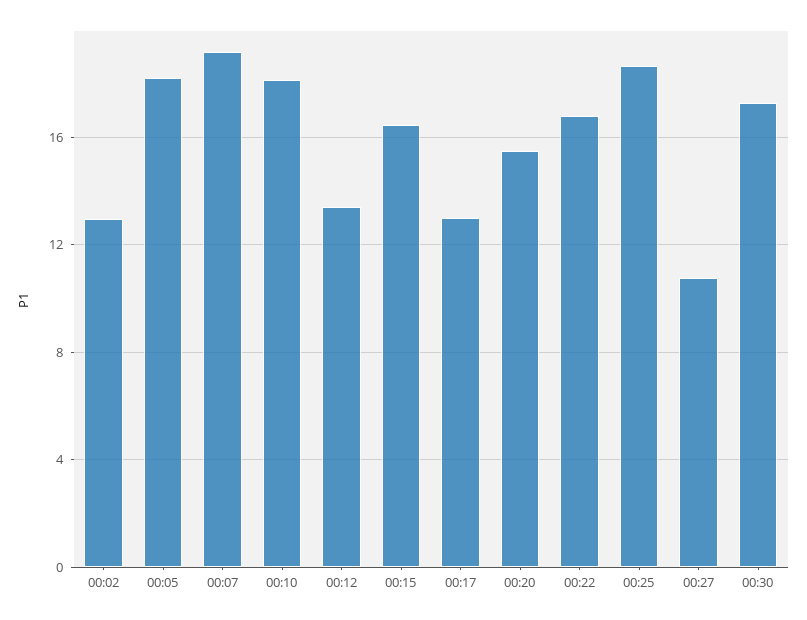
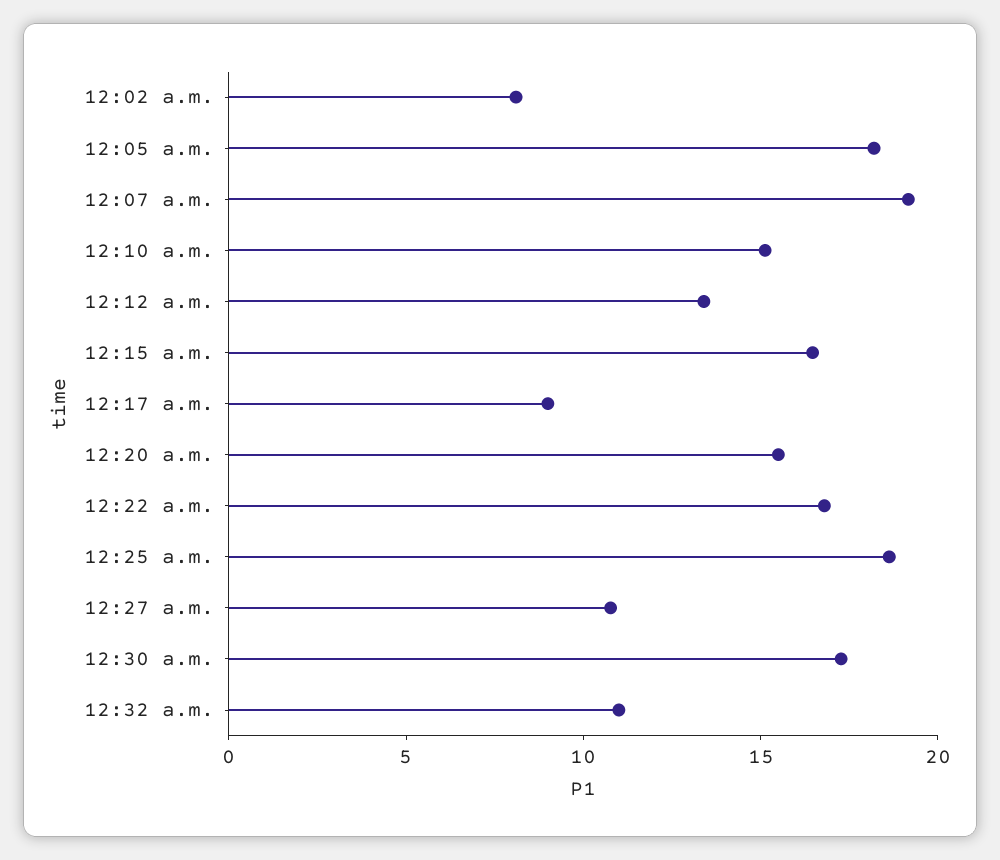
00:02: 13 -> 8
00:10: 18 -> 15
00:17: 13 -> 9
12:32 a.m.: none -> 11

